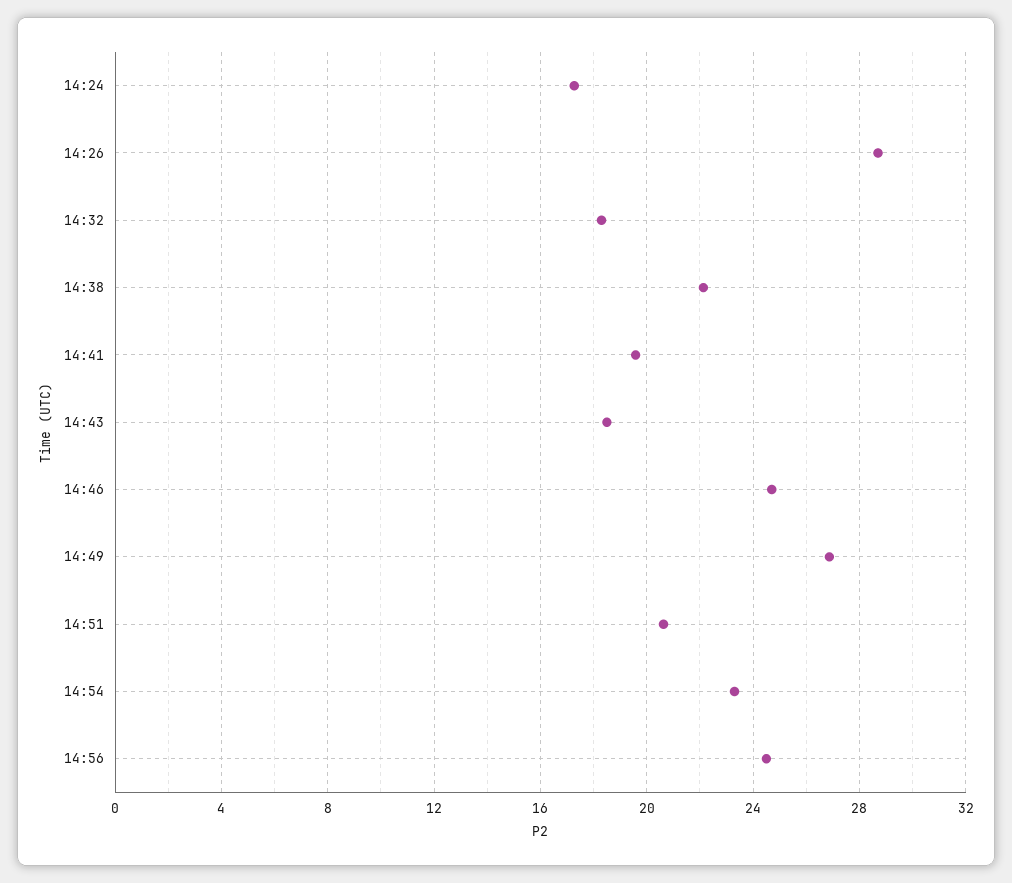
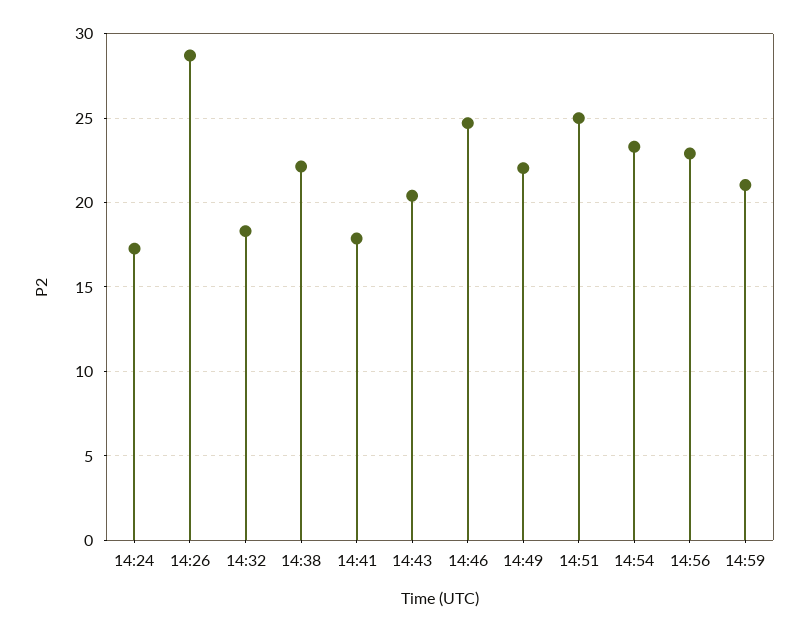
14:41: 19.5 -> 18
14:43: 18.5 -> 20.5
14:49: 27 -> 22
14:51: 20.5 -> 25
14:56: 24.5 -> 23
14:59: none -> 21

